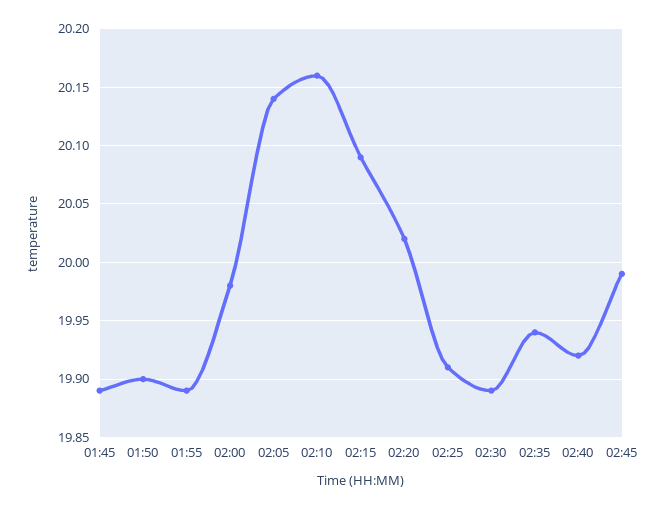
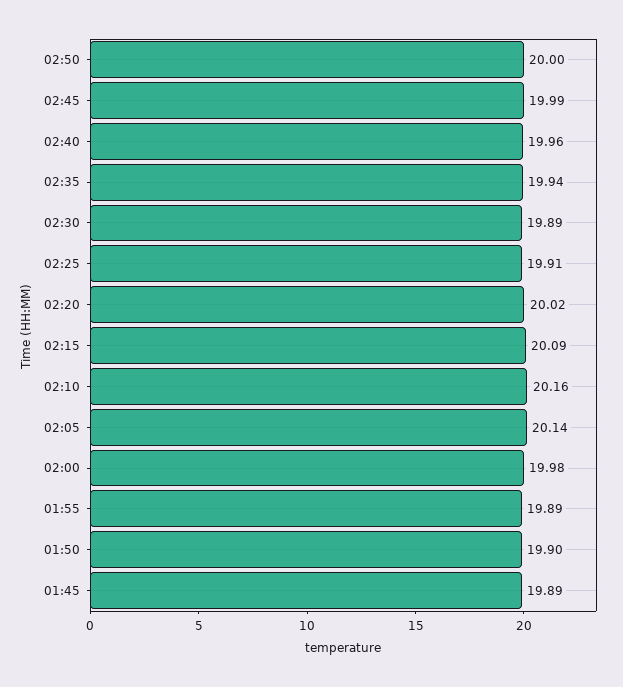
02:40: 19.92 -> 19.96
02:50: none -> 20

